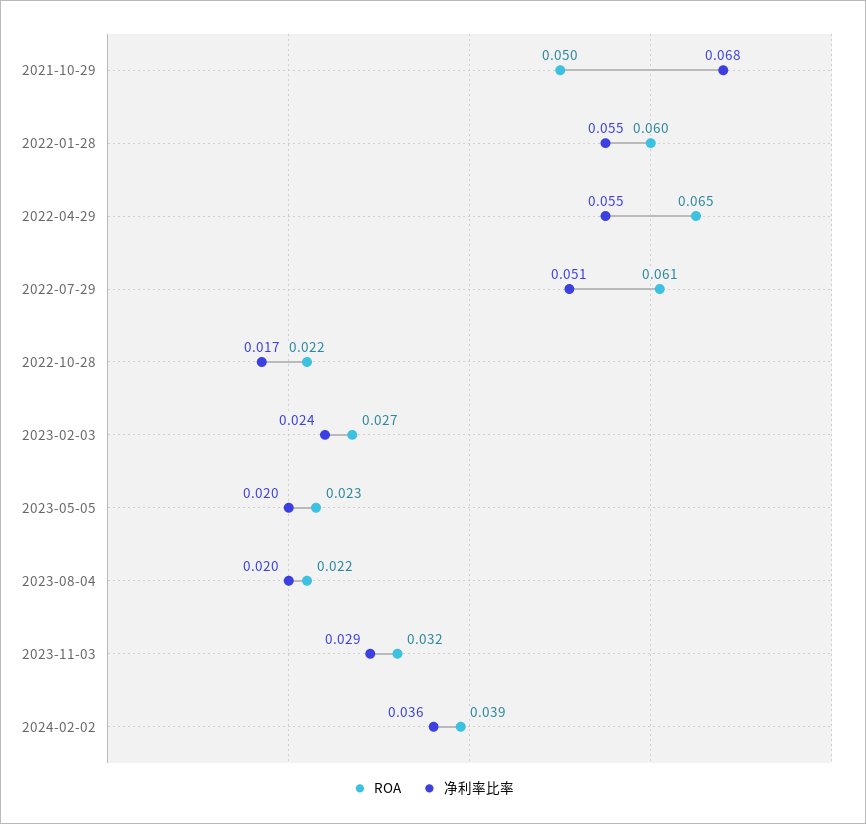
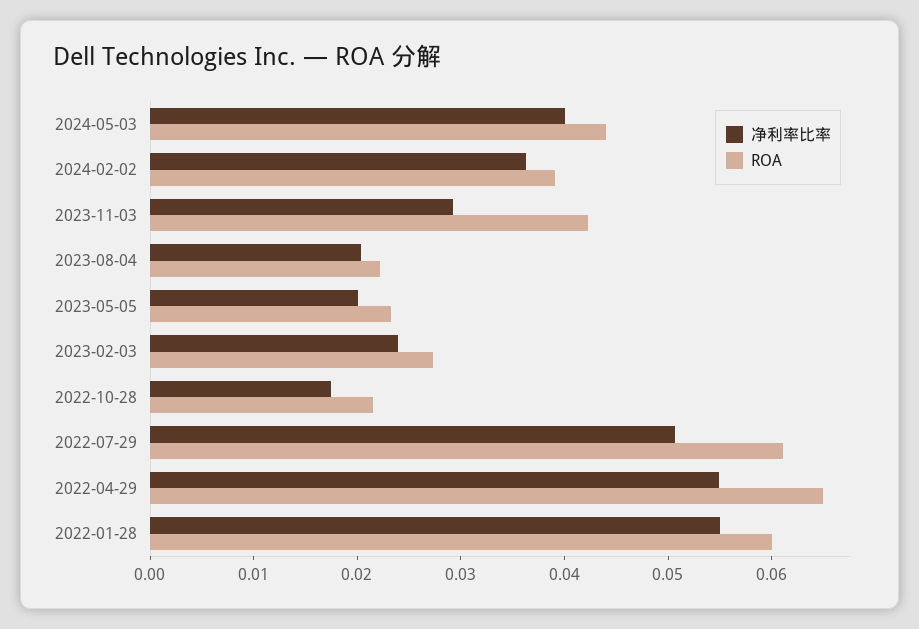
ROA, 2021-10-29: 0.05 -> none
净利率比率, 2021-10-29: 0.068 -> none
ROA, 2023-11-03: 0.032 -> 0.042
净利率比率, 2024-05-03: none -> 0.04
ROA, 2024-05-03: none -> 0.044

